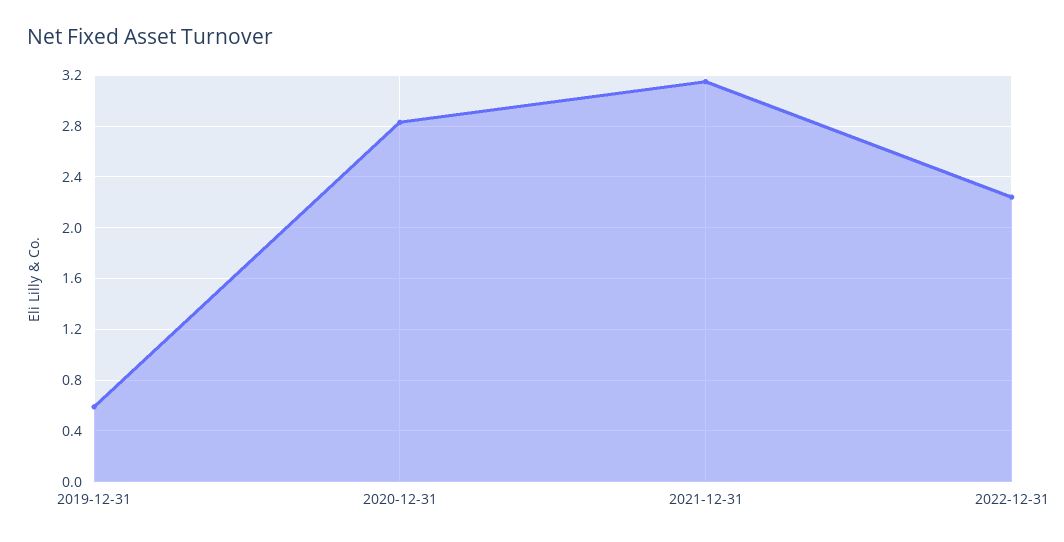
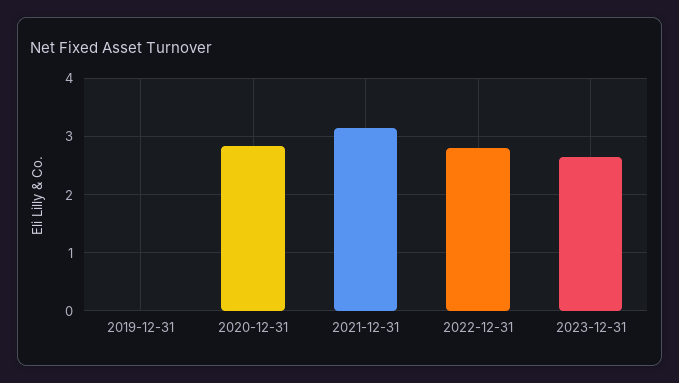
2019-12-31: 0.6 -> 0
2022-12-31: 2.25 -> 2.8
2023-12-31: none -> 2.6

